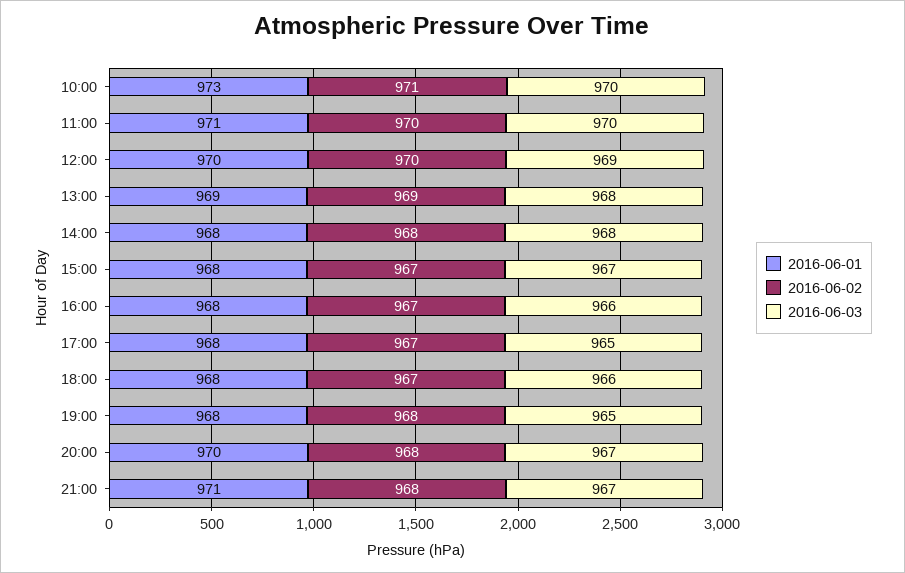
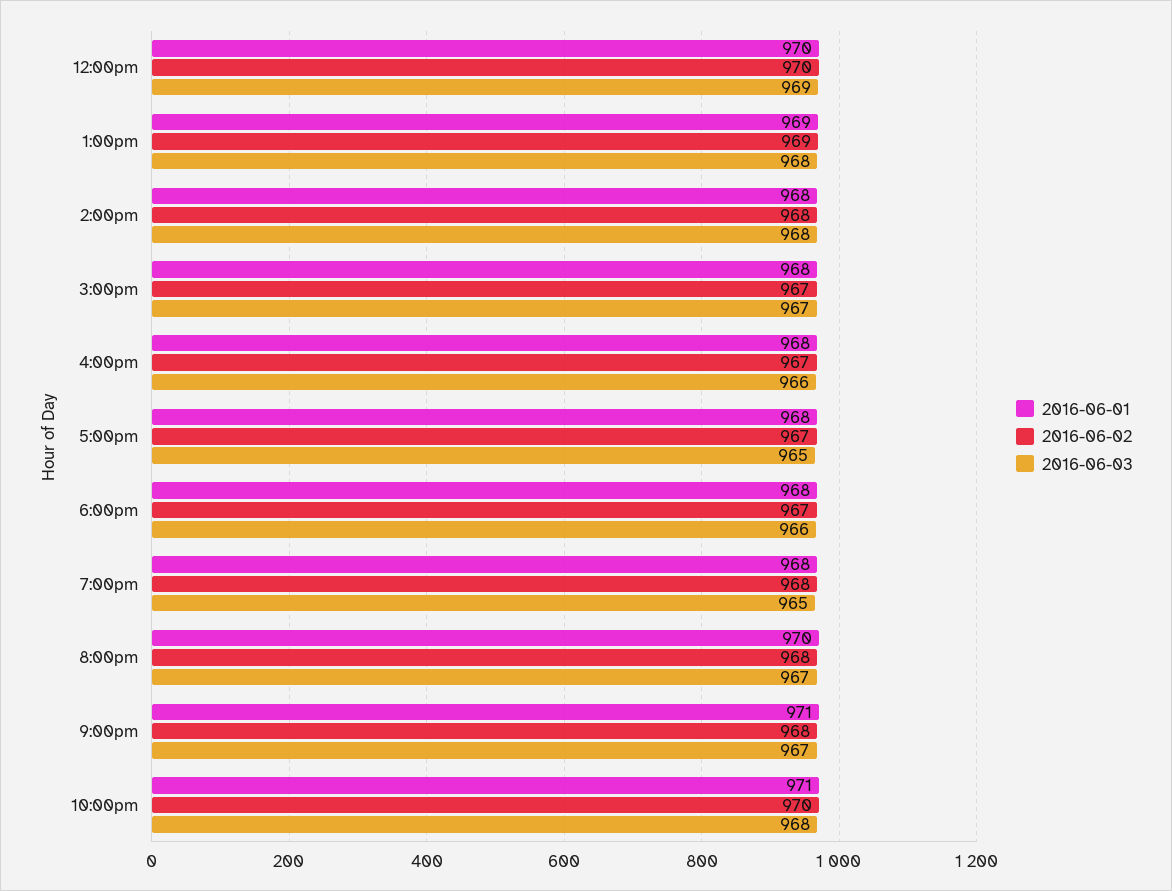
2016-06-01, 10:00: 973 -> none
2016-06-02, 10:00: 971 -> none
2016-06-03, 10:00: 970 -> none
2016-06-01, 11:00: 971 -> none
2016-06-02, 11:00: 970 -> none
2016-06-03, 11:00: 970 -> none
2016-06-01, 10:00pm: none -> 971
2016-06-02, 10:00pm: none -> 970
2016-06-03, 10:00pm: none -> 968

